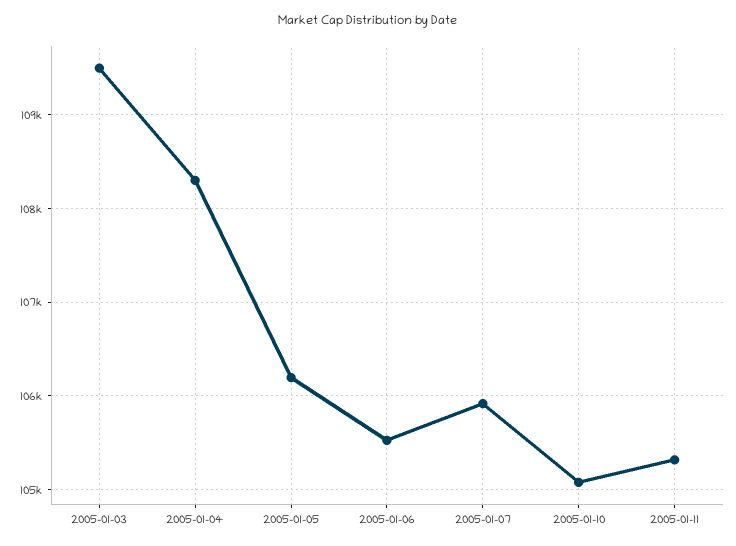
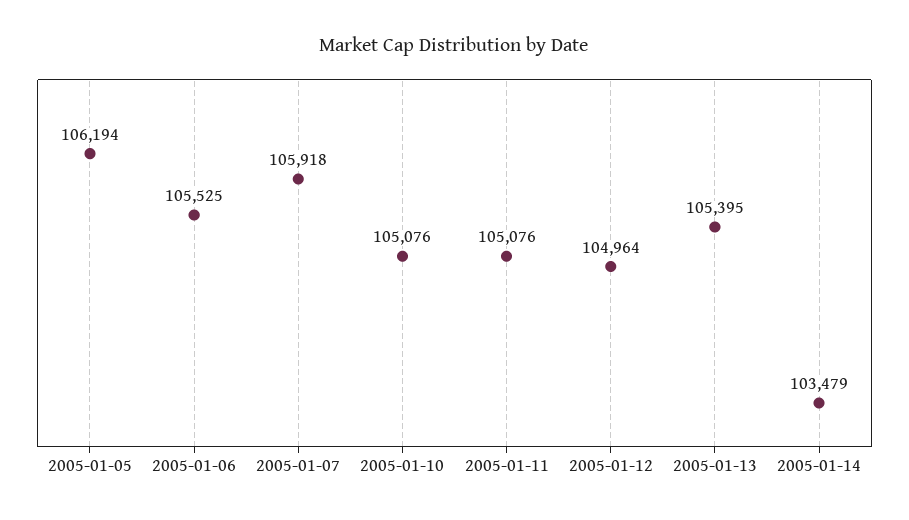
2005-01-03: 109500 -> none
2005-01-04: 108300 -> none
2005-01-11: 105300 -> 105076
2005-01-12: none -> 104964
2005-01-13: none -> 105395
2005-01-14: none -> 103479

